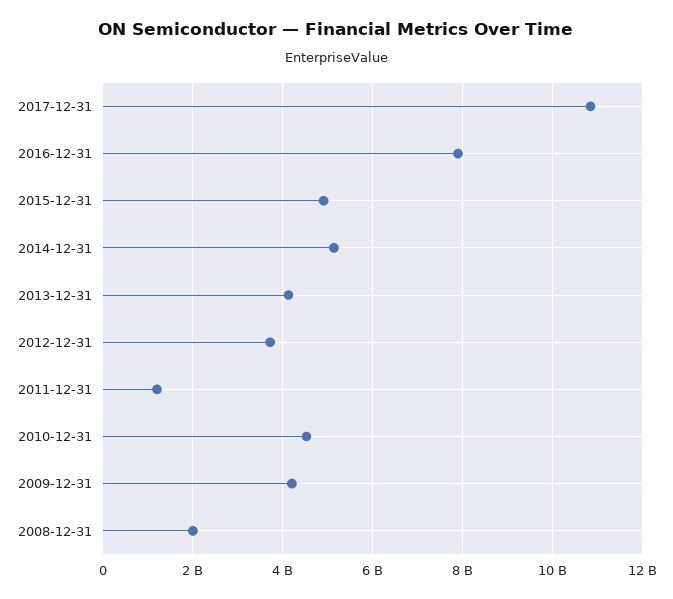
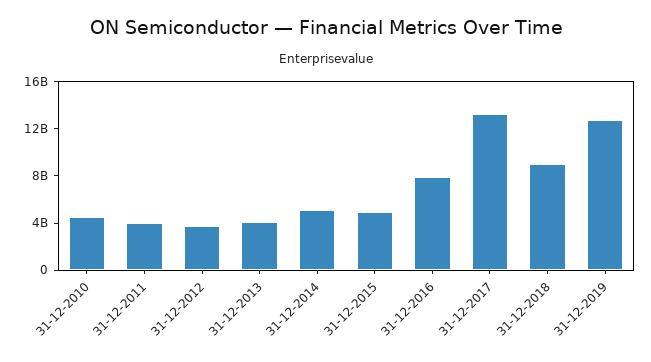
2017-12-31: 10800000000 -> 13000000000
2011-12-31: 1200000000 -> 4000000000
2009-12-31: 4200000000 -> none
2008-12-31: 2000000000 -> none
31-12-2018: none -> 9000000000
31-12-2019: none -> 13000000000

